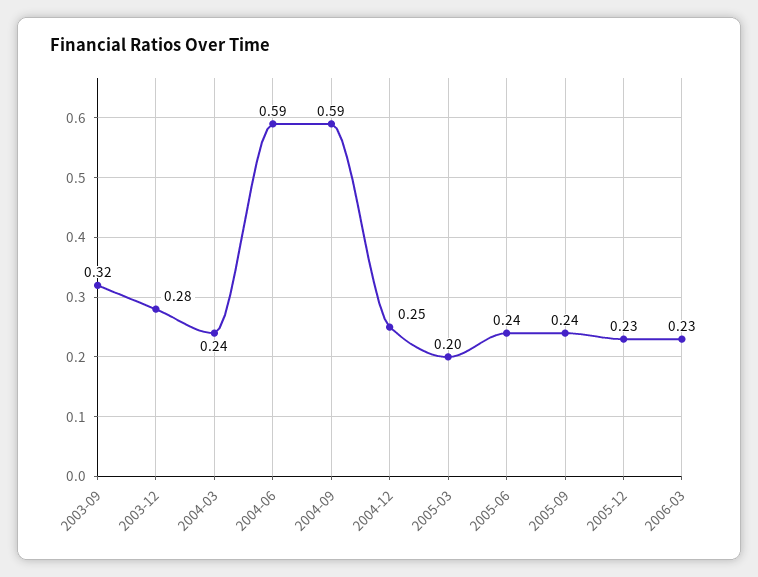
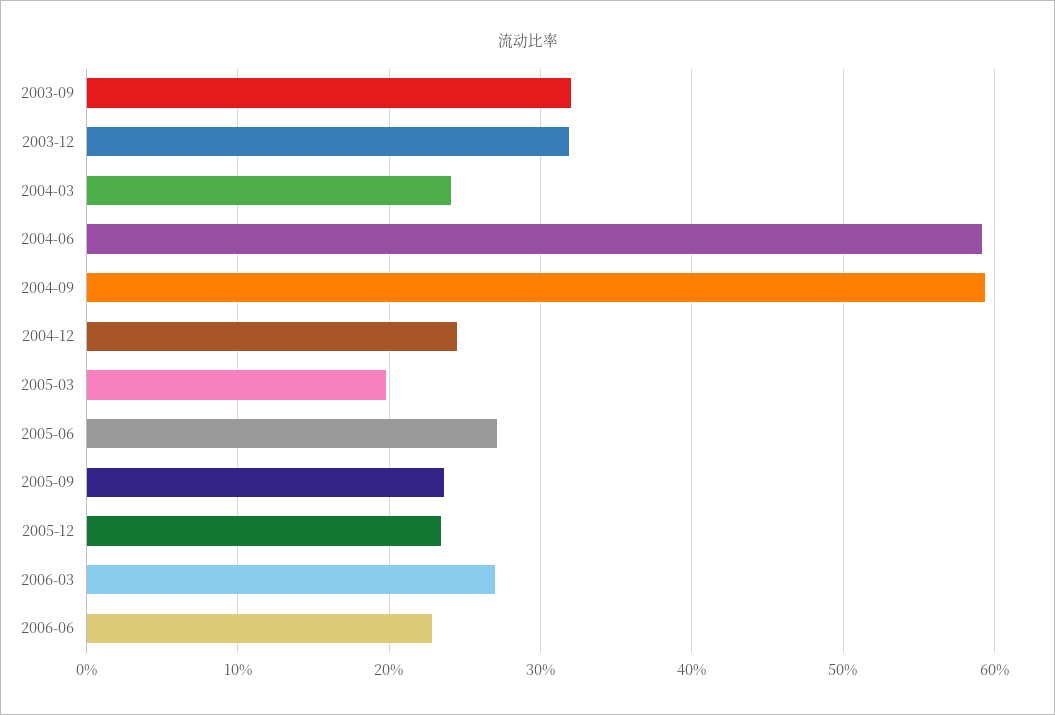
2003-12: 0.28 -> 0.32
2005-06: 0.24 -> 0.27
2006-03: 0.23 -> 0.27
2006-06: none -> 0.23

